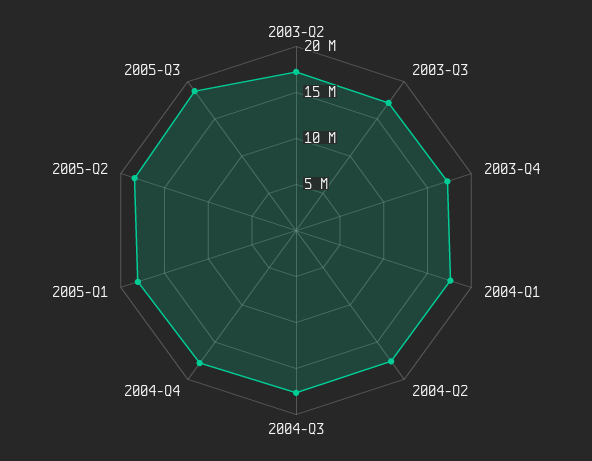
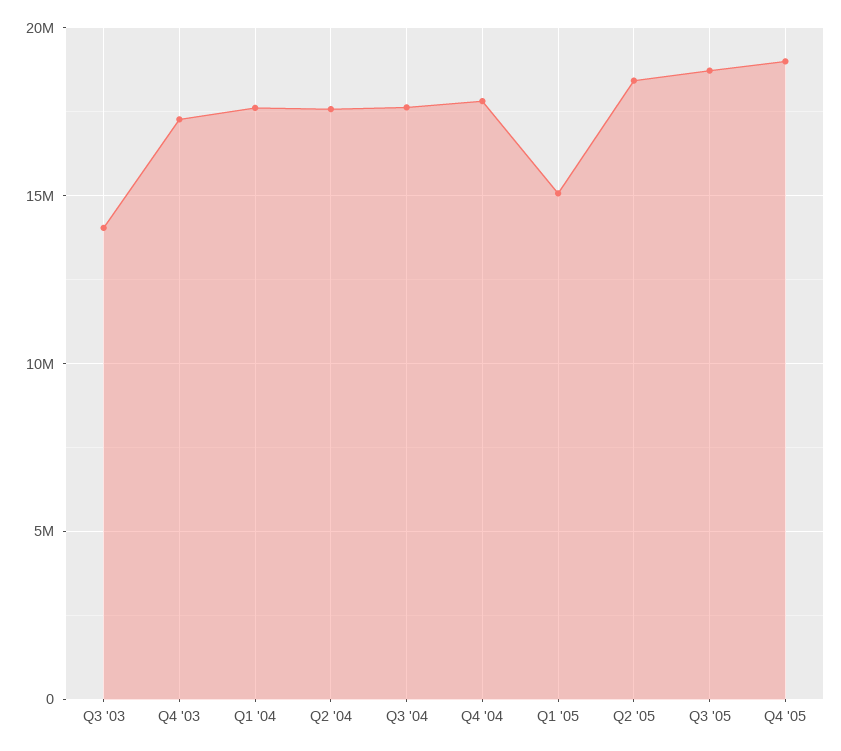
2003-Q2: 17000000 -> none
2003-Q3: 17000000 -> 14000000
2005-Q1: 18000000 -> 15000000
Q4 '05: none -> 19000000

